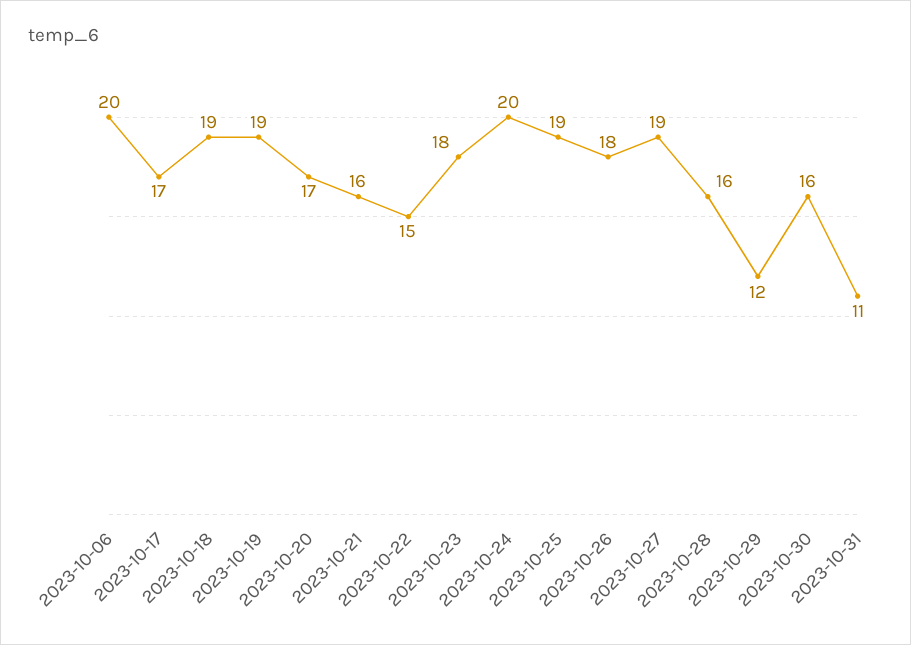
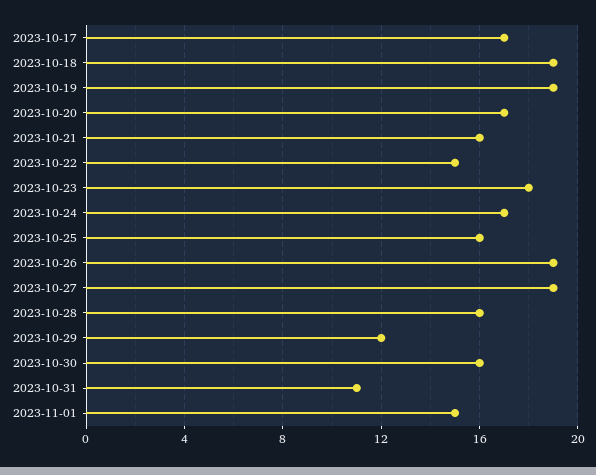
2023-10-06: 20 -> none
2023-10-24: 20 -> 17
2023-10-25: 19 -> 16
2023-10-26: 18 -> 19
2023-11-01: none -> 15

